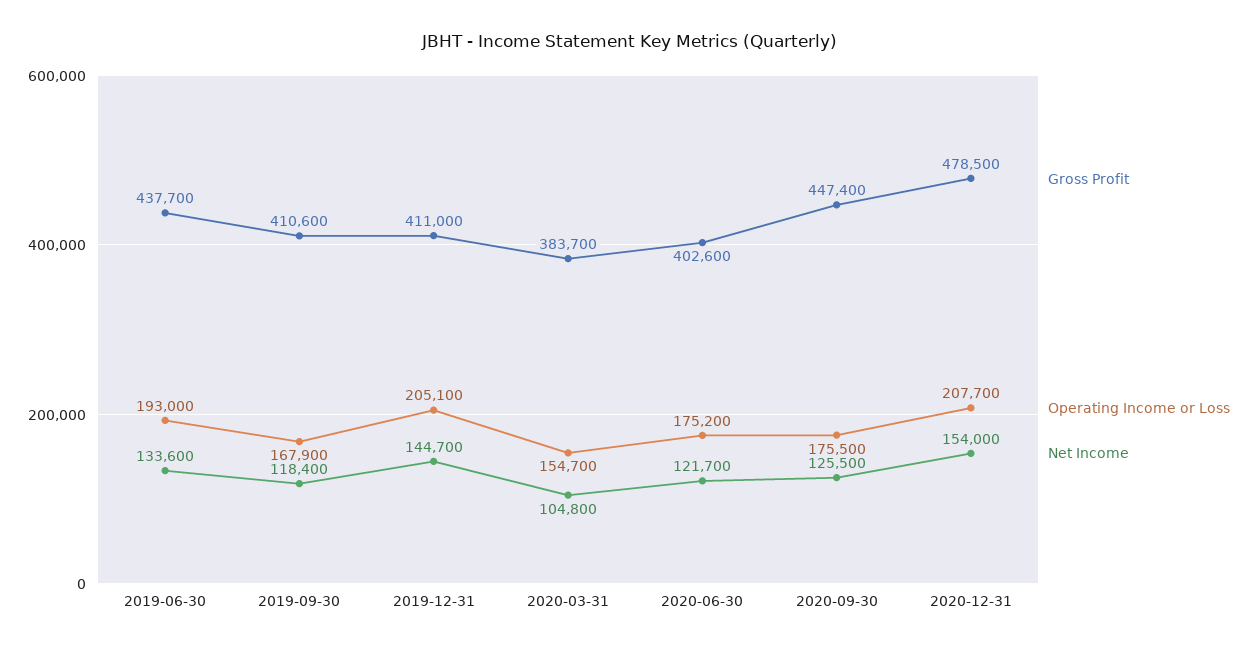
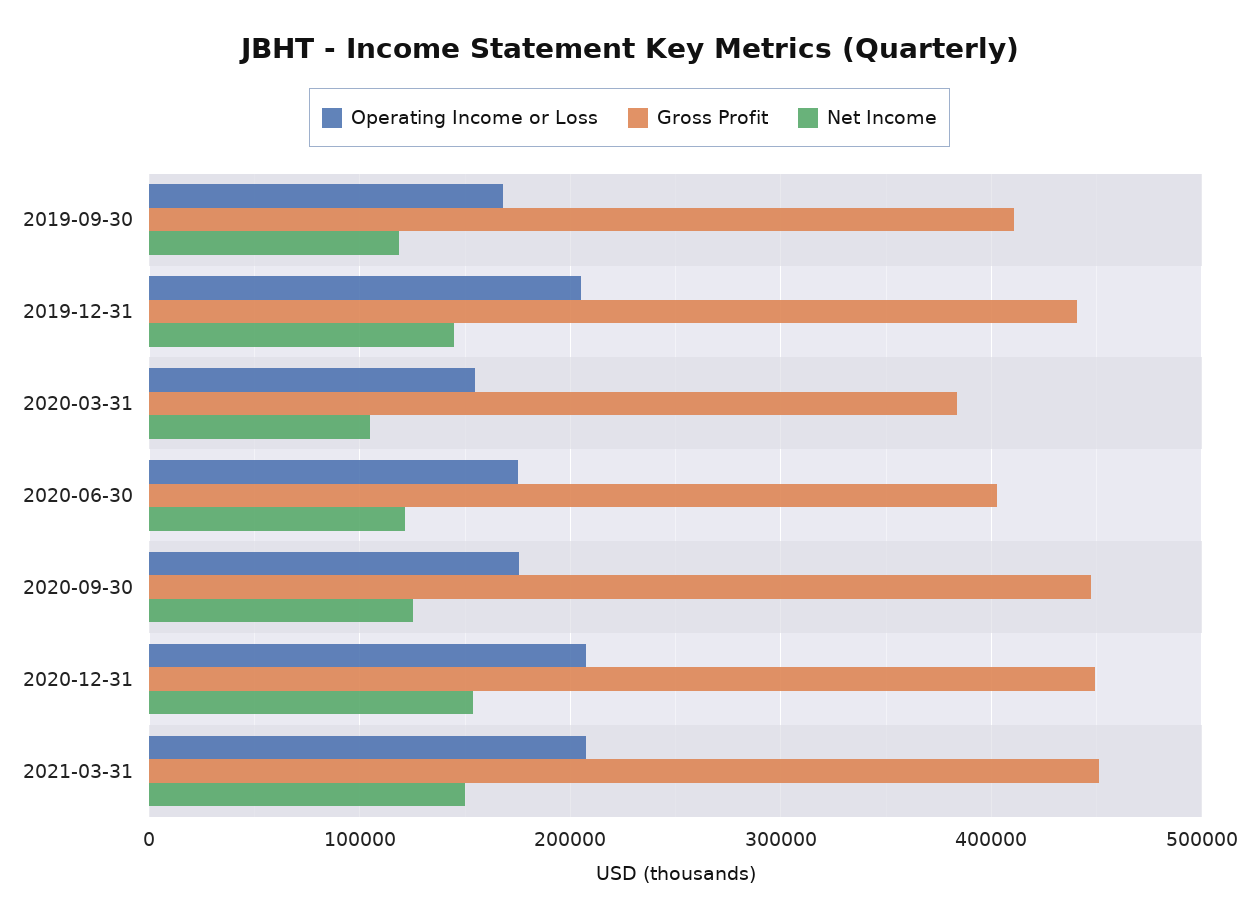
Gross Profit, 2019-06-30: 437700 -> none
Operating Income or Loss, 2019-06-30: 193000 -> none
Net Income, 2019-06-30: 133600 -> none
Gross Profit, 2019-12-31: 411000 -> 440000
Gross Profit, 2020-12-31: 478500 -> 450000
Operating Income or Loss, 2021-03-31: none -> 210000
Gross Profit, 2021-03-31: none -> 450000
Net Income, 2021-03-31: none -> 150000

